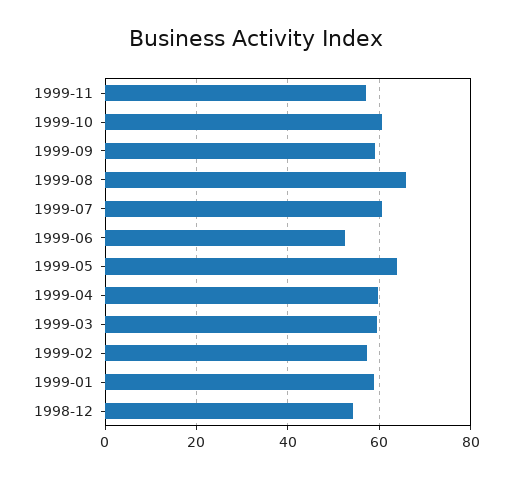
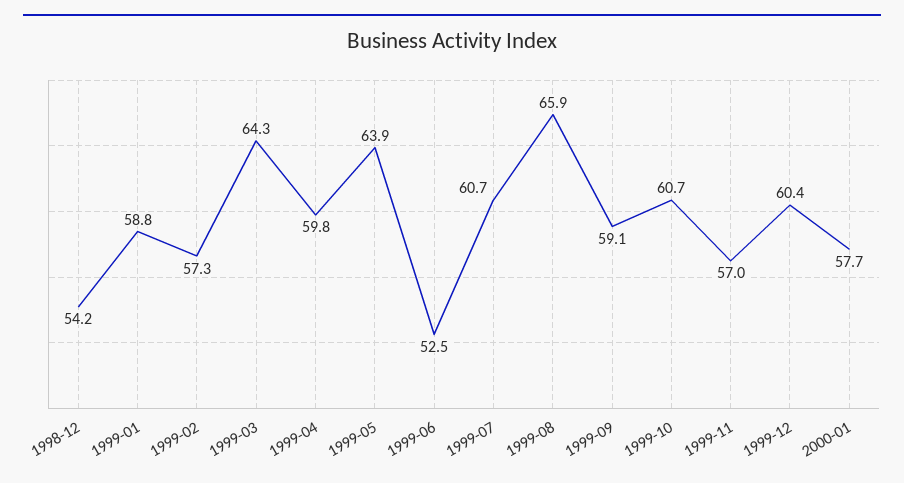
1999-03: 60 -> 64.3
1999-12: none -> 60.4
2000-01: none -> 57.7

